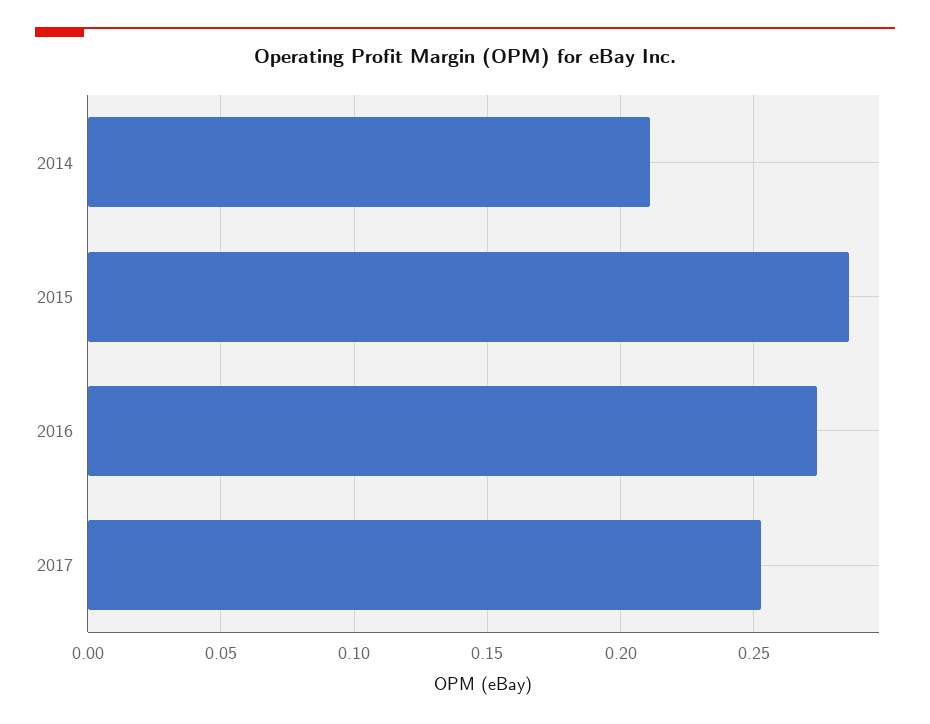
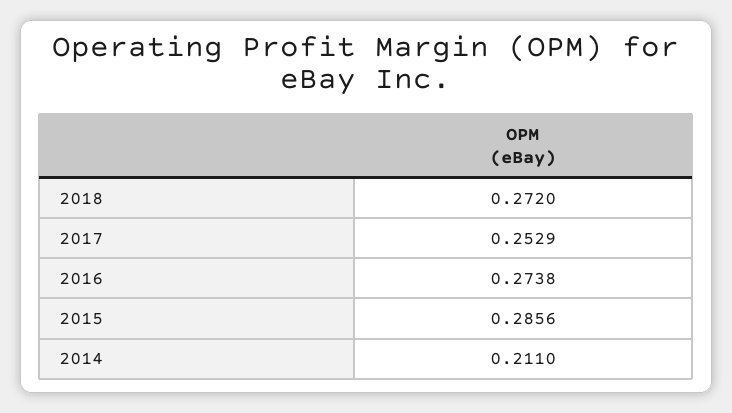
2018: none -> 0.272

